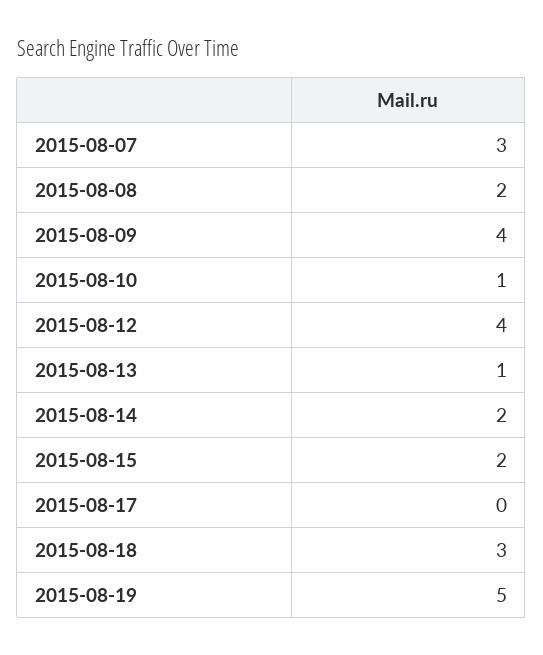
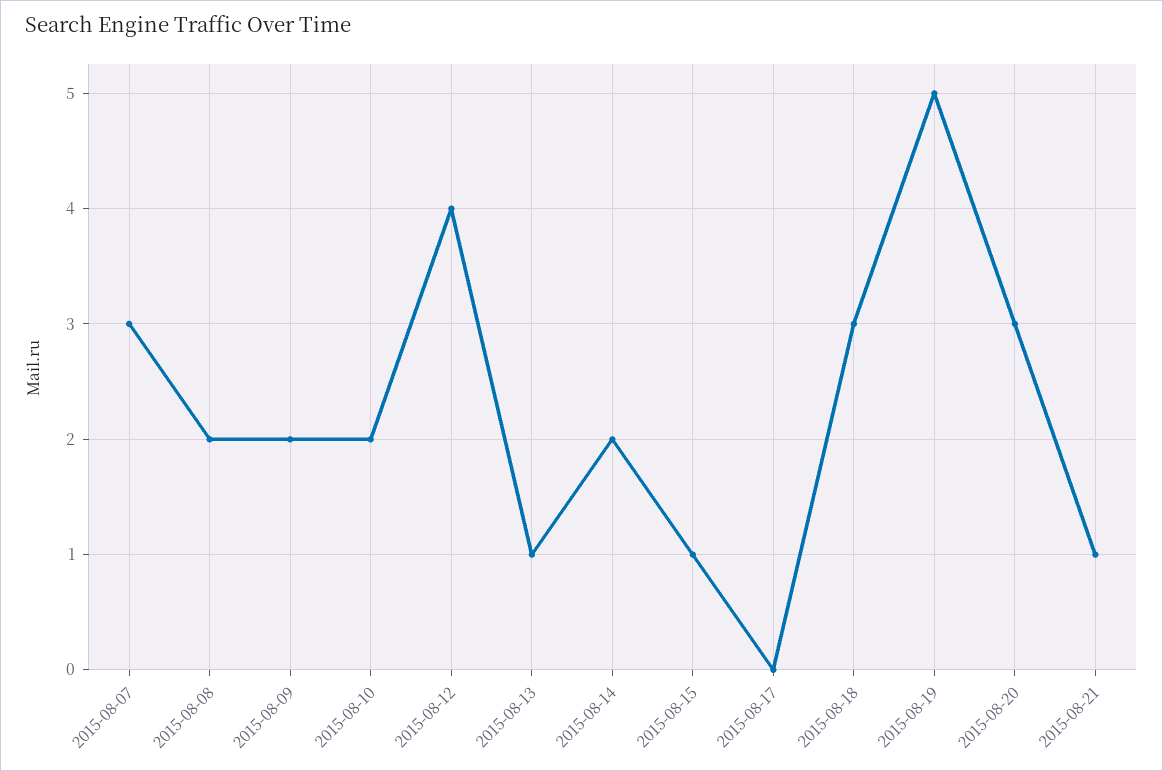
2015-08-09: 4 -> 2
2015-08-10: 1 -> 2
2015-08-15: 2 -> 1
2015-08-20: none -> 3
2015-08-21: none -> 1

